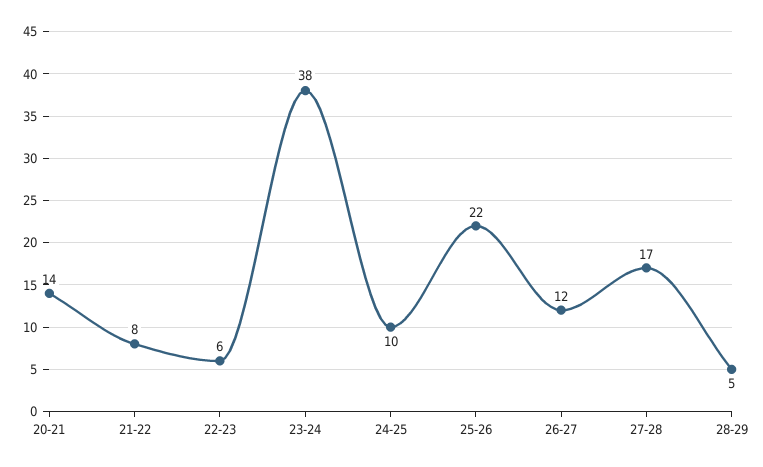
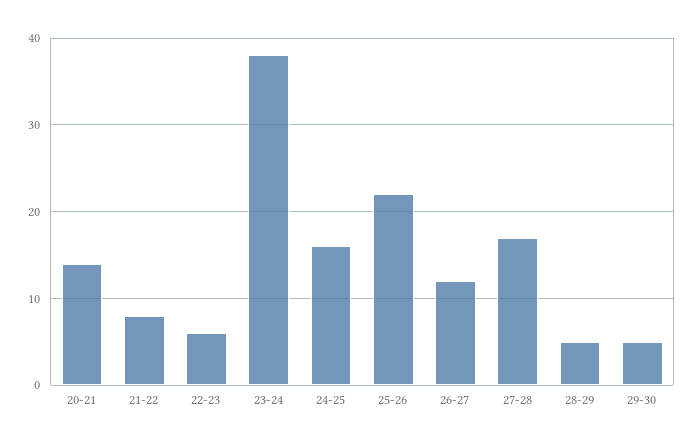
24-25: 10 -> 16
29-30: none -> 5

